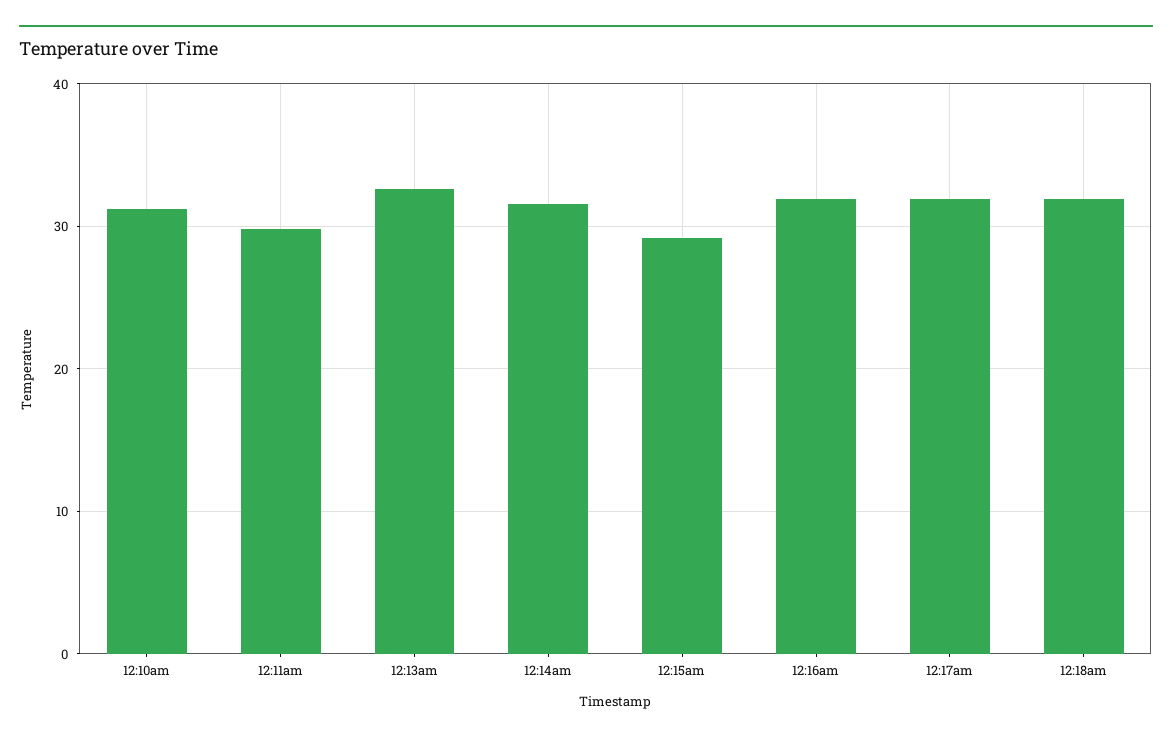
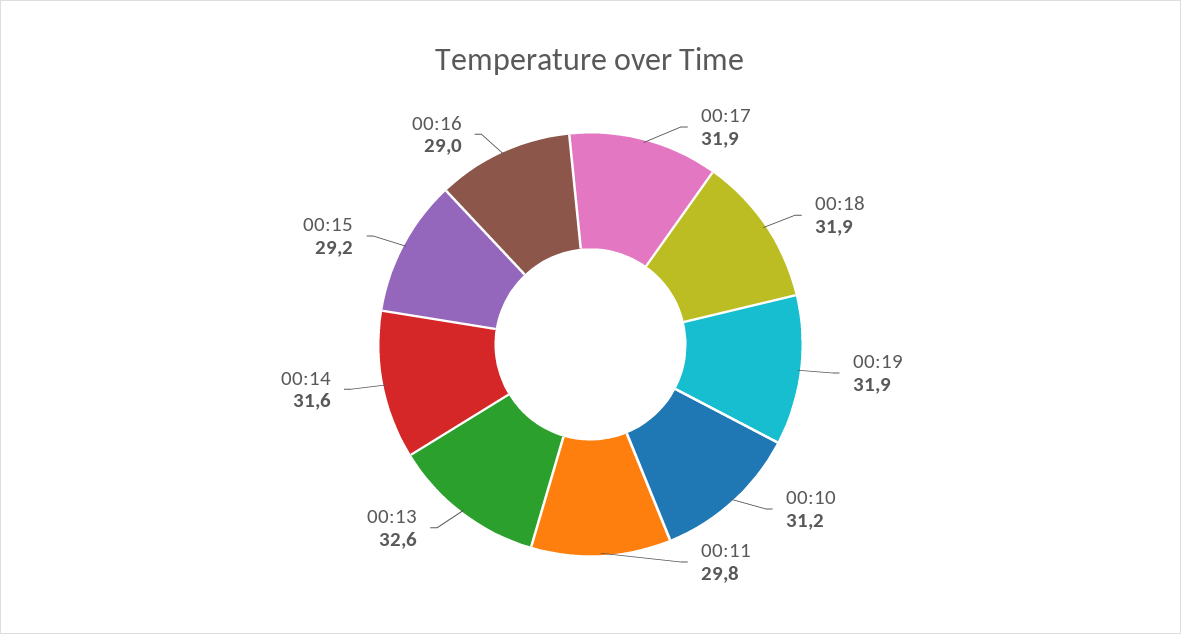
12:16am: 32 -> 29
00:19: none -> 31.9

